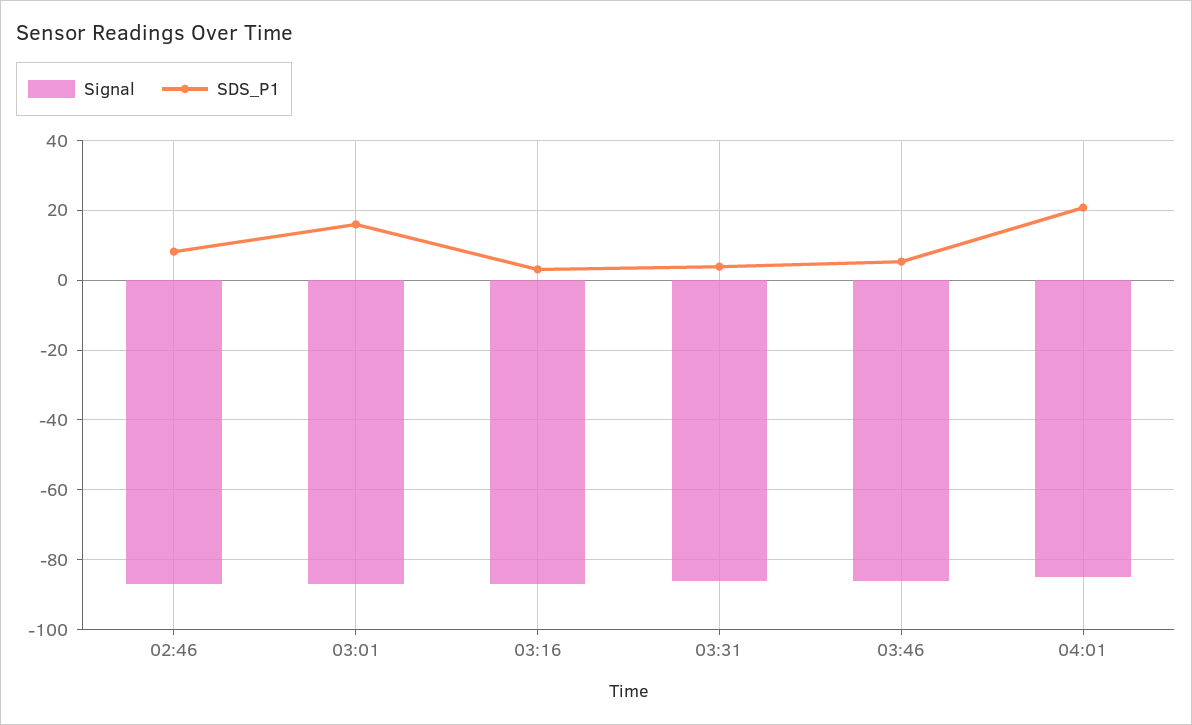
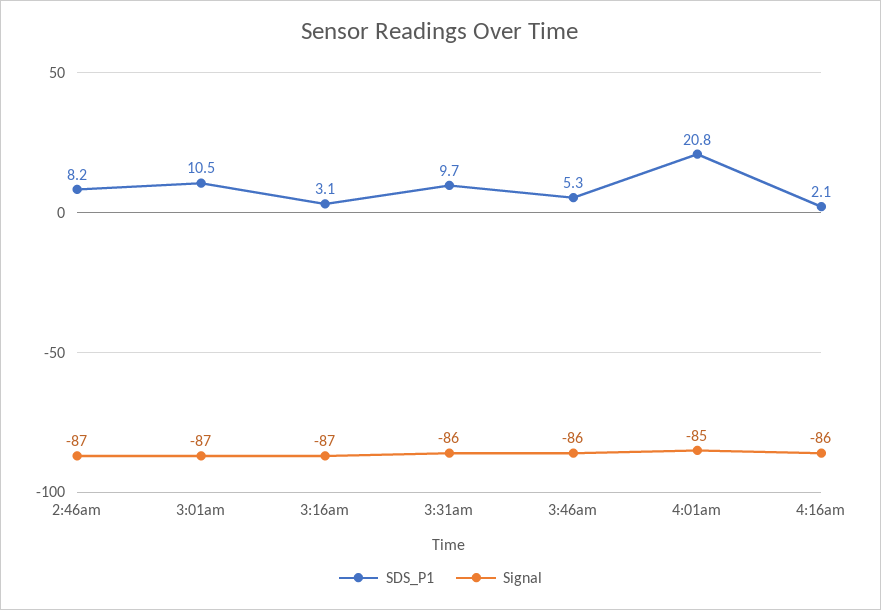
SDS_P1, 03:01: 16 -> 10.5
SDS_P1, 03:31: 4 -> 9.7
SDS_P1, 4:16am: none -> 2.1
Signal, 4:16am: none -> -86

